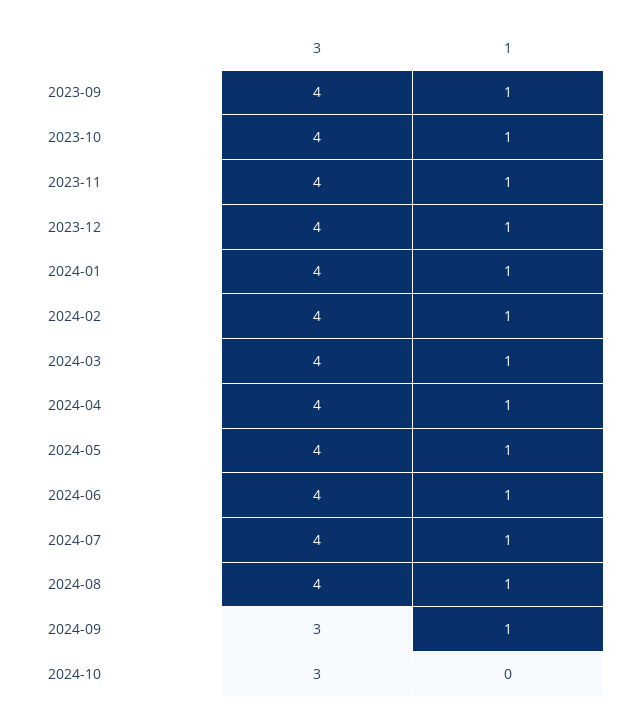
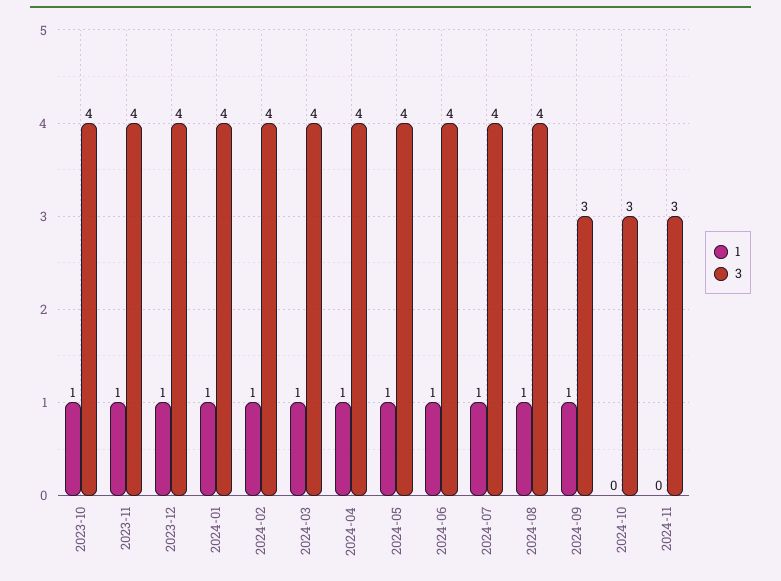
3, 2023-09: 4 -> none
1, 2023-09: 1 -> none
1, 2024-11: none -> 0
3, 2024-11: none -> 3

